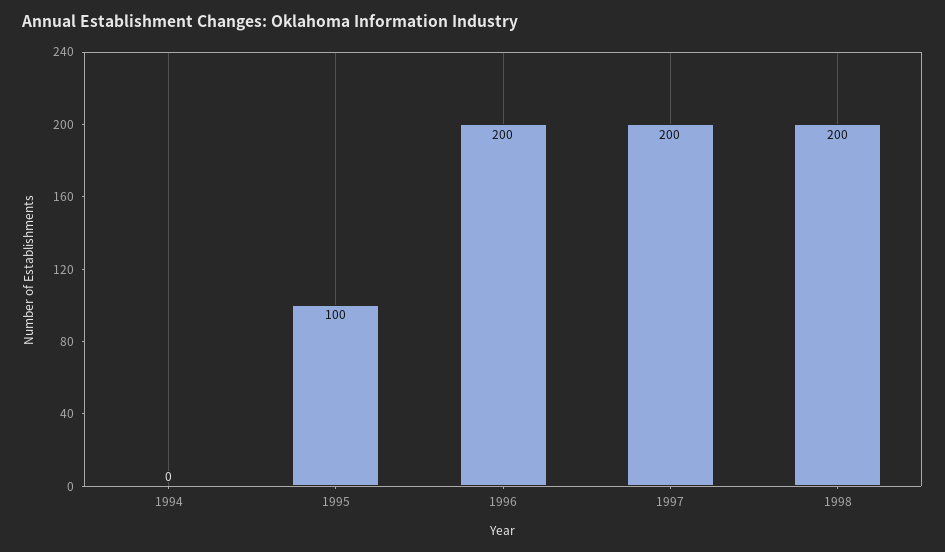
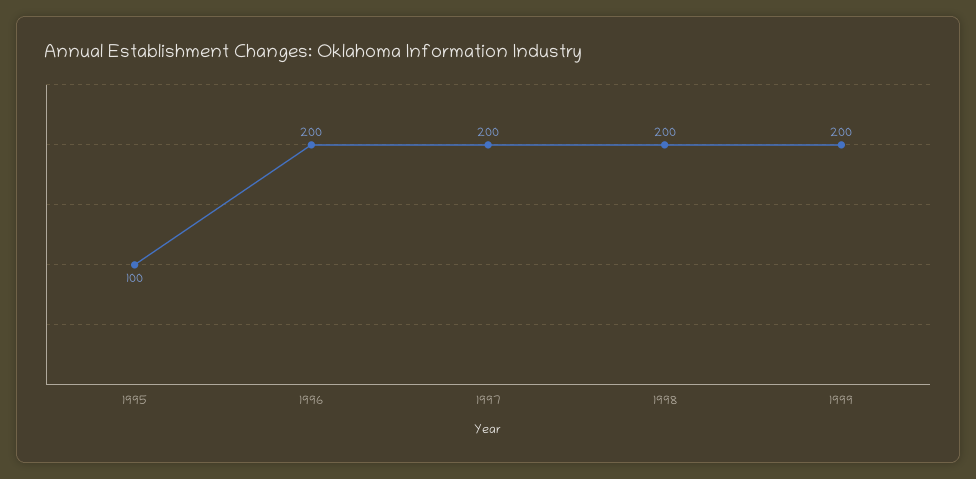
1994: 0 -> none
1999: none -> 200

